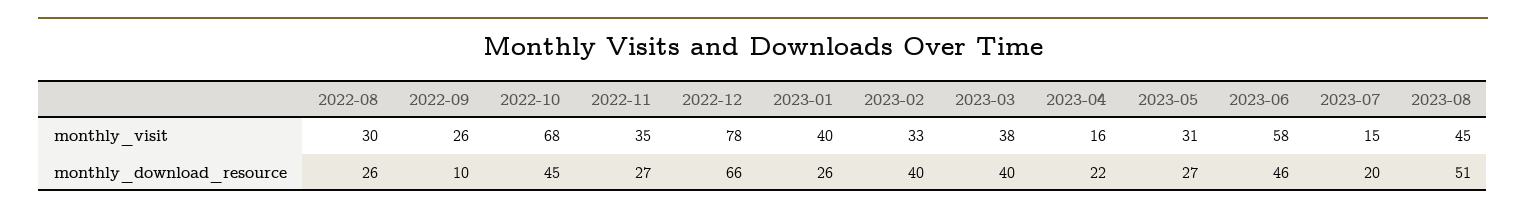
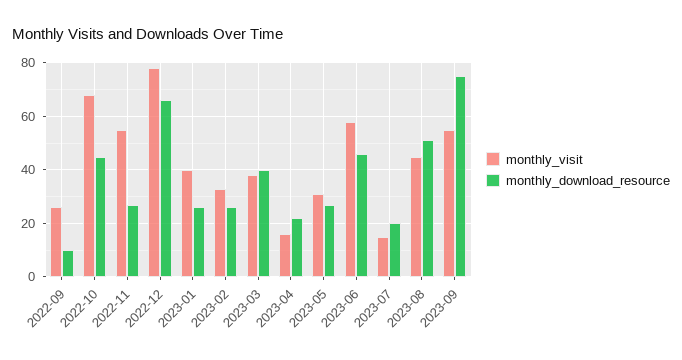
monthly_visit, 2022-08: 30 -> none
monthly_visit, 2022-11: 35 -> 55
monthly_download_resource, 2022-08: 26 -> none
monthly_download_resource, 2023-02: 40 -> 25
monthly_visit, 2023-09: none -> 55
monthly_download_resource, 2023-09: none -> 75

